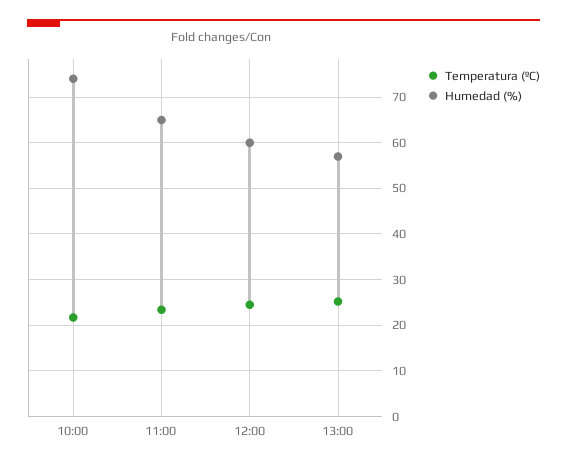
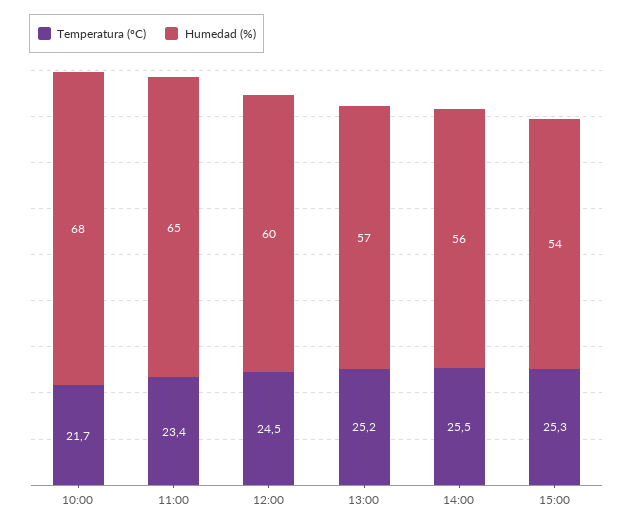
Humedad (%), 10:00: 74 -> 68
Temperatura (ºC), 14:00: none -> 25.5
Humedad (%), 14:00: none -> 56
Temperatura (ºC), 15:00: none -> 25.3
Humedad (%), 15:00: none -> 54

